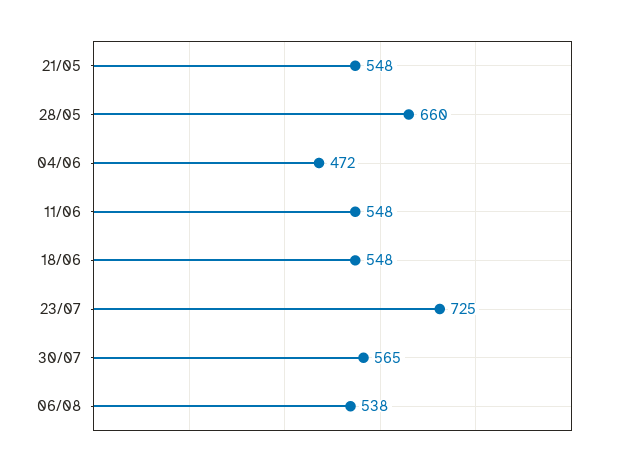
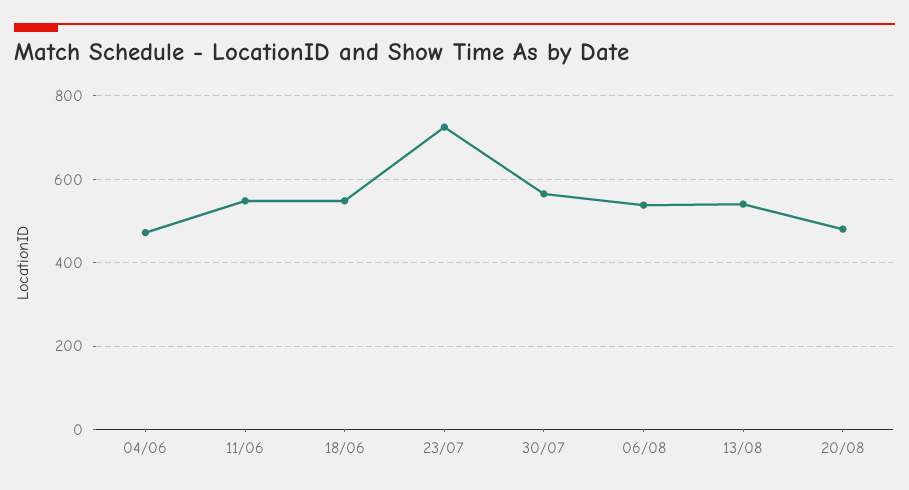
21/05: 548 -> none
28/05: 660 -> none
13/08: none -> 540
20/08: none -> 480

